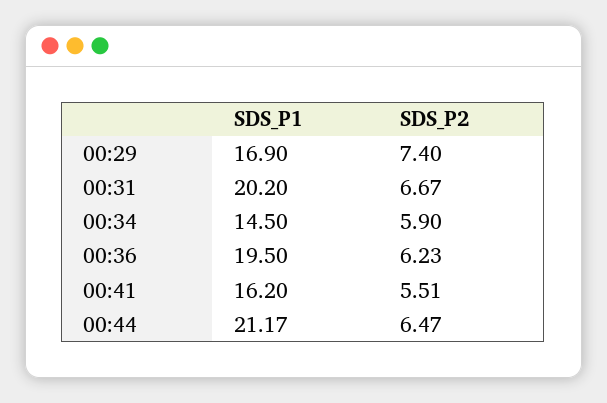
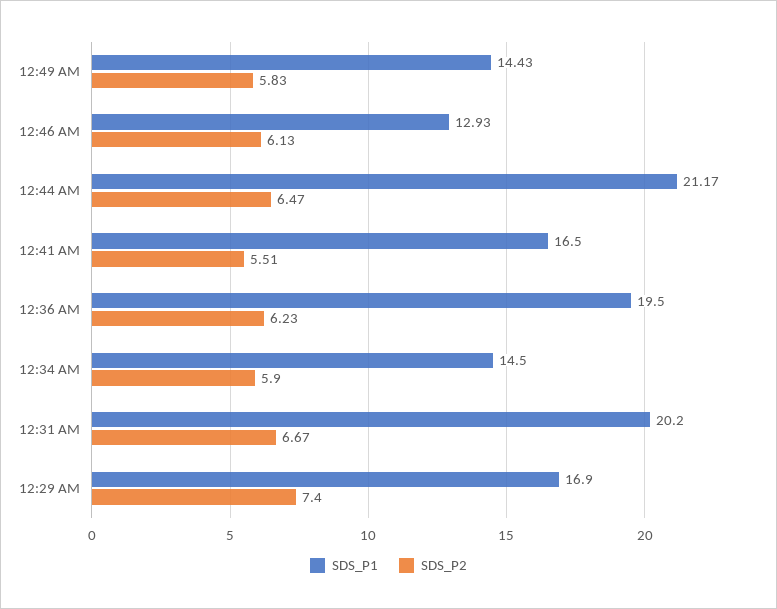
SDS_P1, 00:41: 16.2 -> 16.5
SDS_P1, 12:49 AM: none -> 14.43
SDS_P2, 12:49 AM: none -> 5.83
SDS_P1, 12:46 AM: none -> 12.93
SDS_P2, 12:46 AM: none -> 6.13

